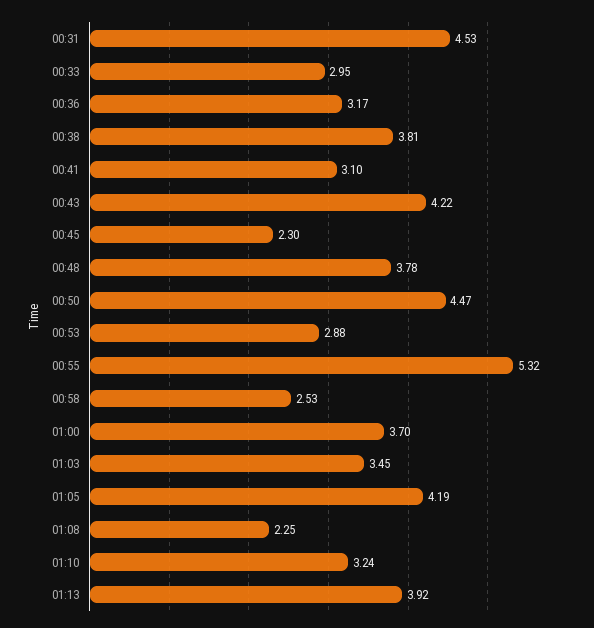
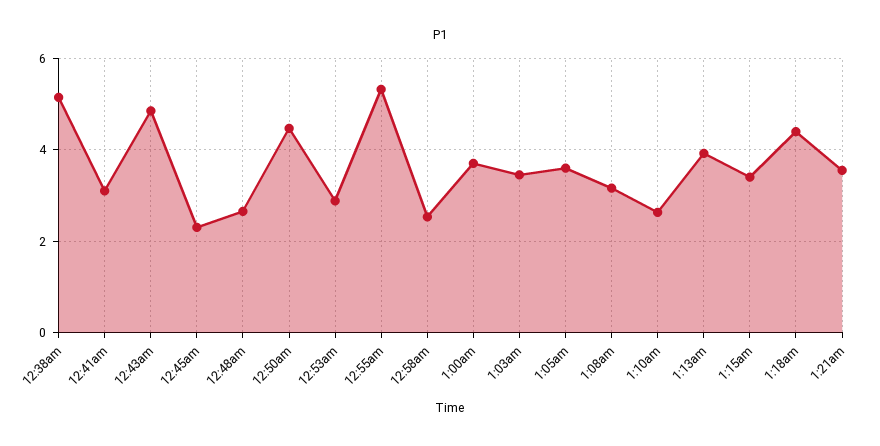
00:31: 4.53 -> none
00:33: 2.95 -> none
00:36: 3.17 -> none
00:38: 3.81 -> 5.2
00:43: 4.22 -> 4.8
00:48: 3.78 -> 2.6
01:05: 4.19 -> 3.6
01:08: 2.25 -> 3.2
01:10: 3.24 -> 2.6
1:15am: none -> 3.4
1:18am: none -> 4.4
1:21am: none -> 3.6

